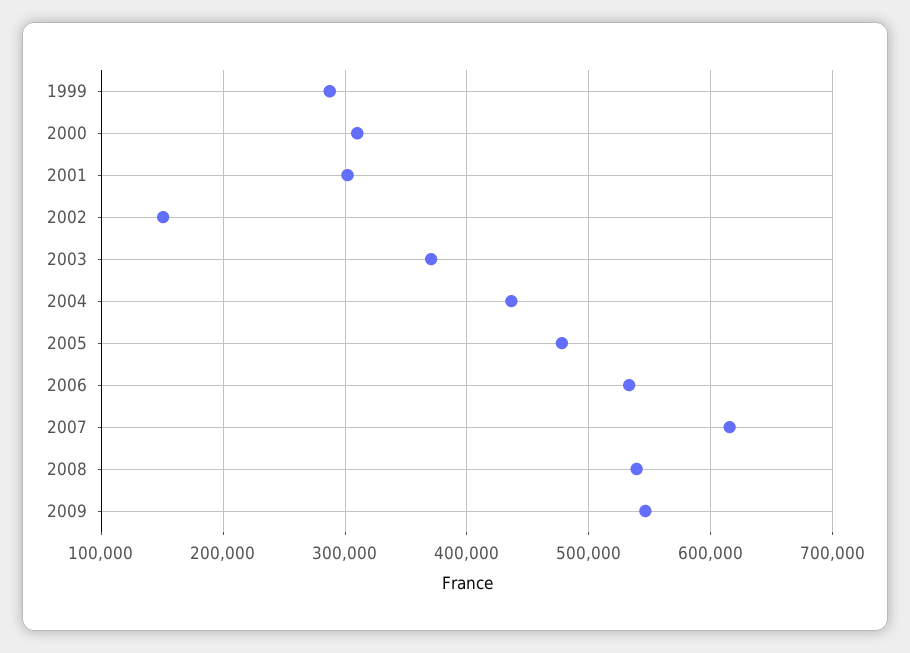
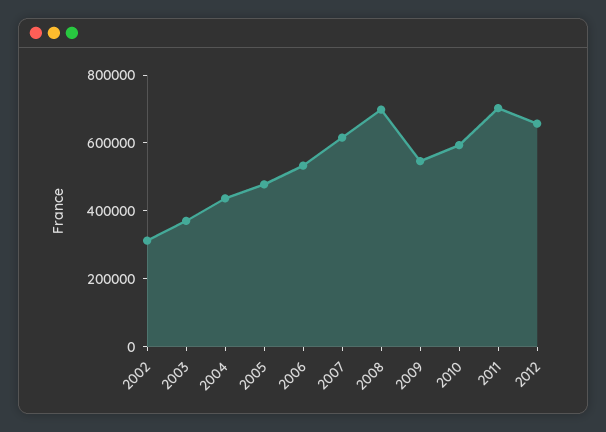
1999: 290000 -> none
2000: 310000 -> none
2001: 300000 -> none
2002: 150000 -> 300000
2008: 540000 -> 700000
2010: none -> 600000
2011: none -> 700000
2012: none -> 650000

